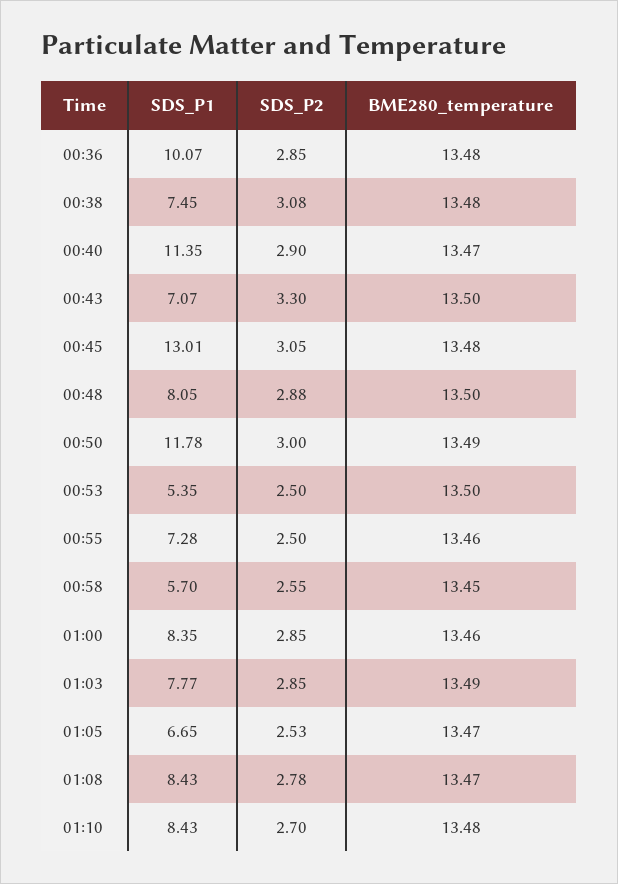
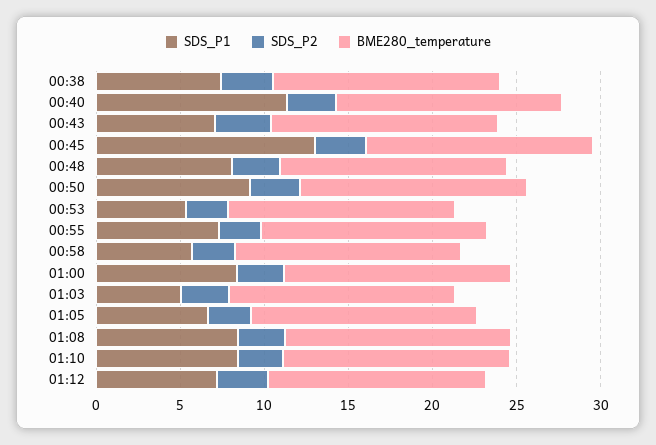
SDS_P1, 00:36: 10.07 -> none
SDS_P2, 00:36: 2.85 -> none
BME280_temperature, 00:36: 13.48 -> none
SDS_P1, 00:50: 11.78 -> 9
SDS_P1, 01:03: 7.77 -> 5
SDS_P1, 01:12: none -> 7
SDS_P2, 01:12: none -> 3
BME280_temperature, 01:12: none -> 13

